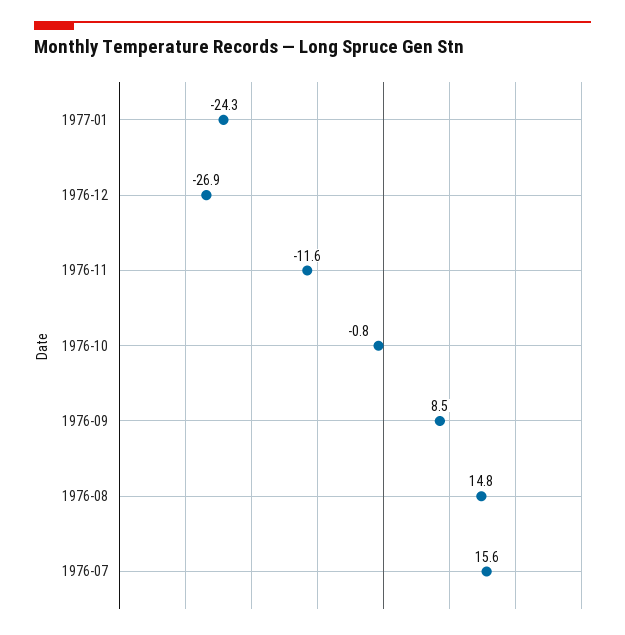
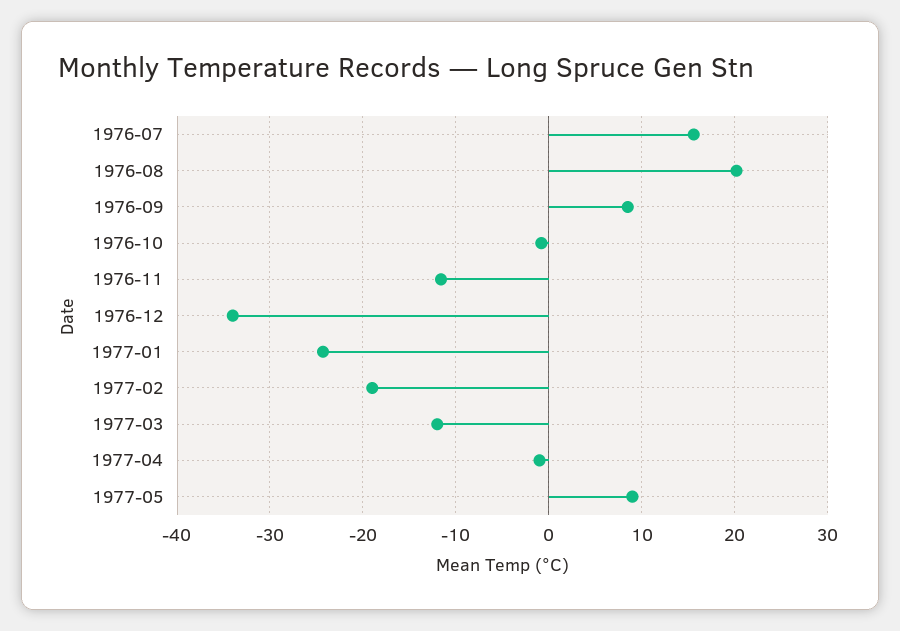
1976-12: -26.9 -> -34
1976-08: 14.8 -> 20
1977-02: none -> -19
1977-03: none -> -12
1977-04: none -> -1
1977-05: none -> 9

